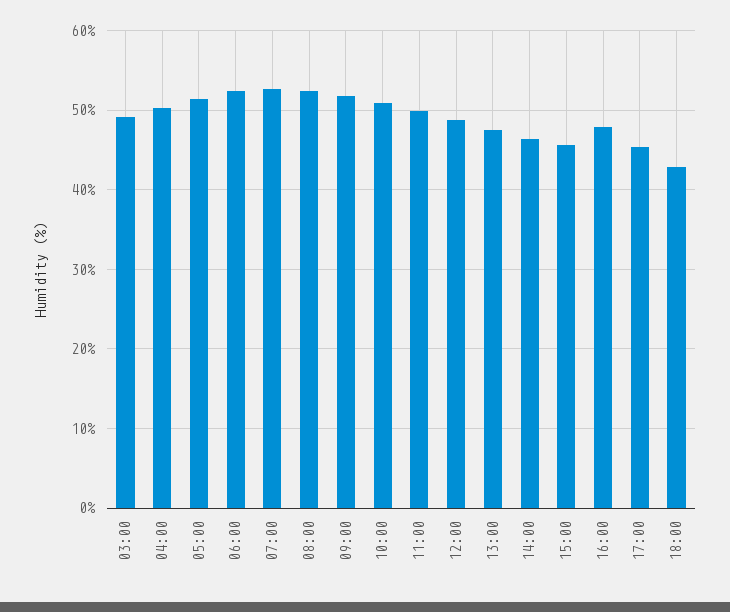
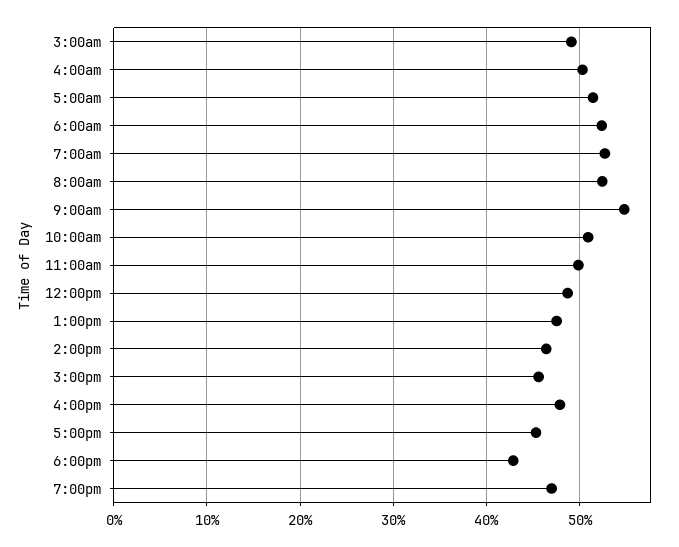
09:00: 52 -> 55
7:00pm: none -> 47

